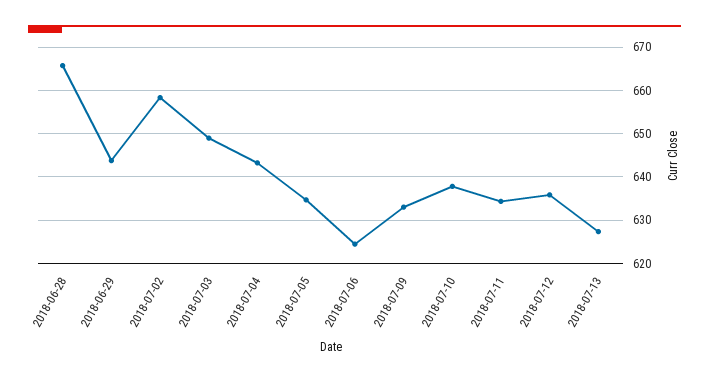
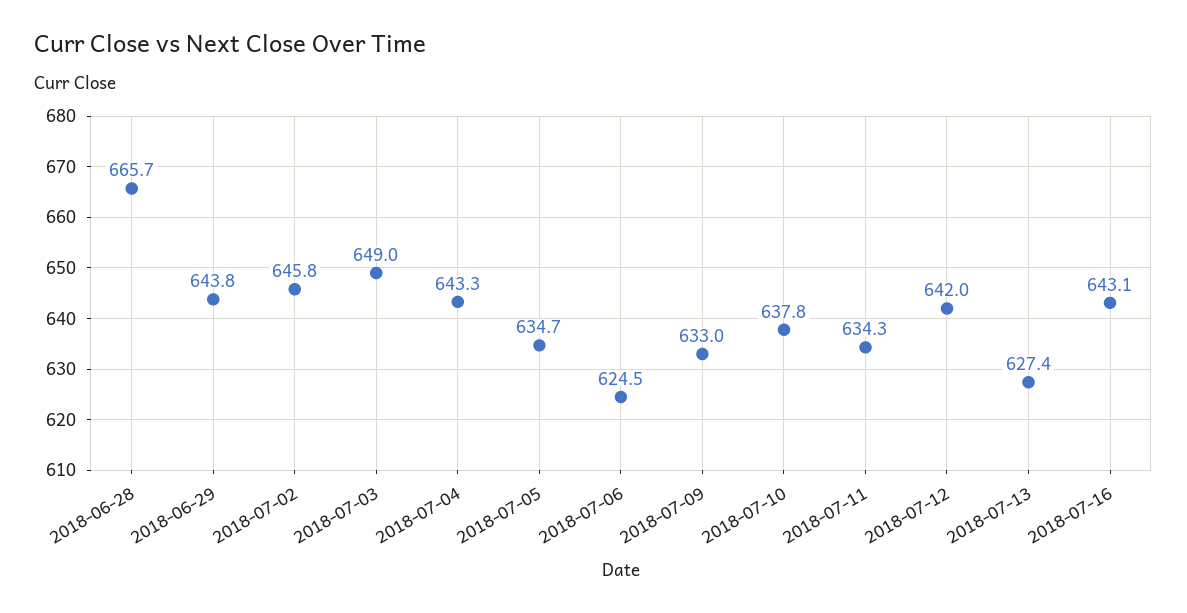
2018-07-02: 658 -> 645.8
2018-07-12: 636 -> 642
2018-07-16: none -> 643.1

